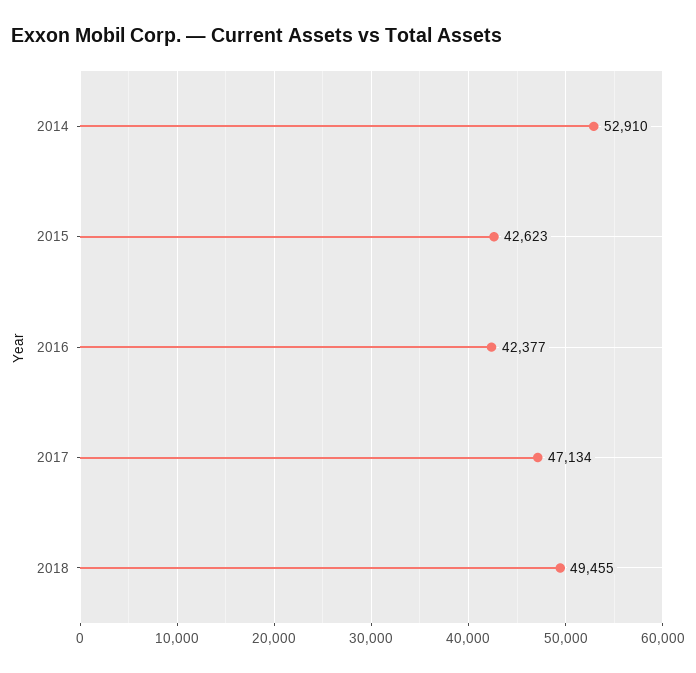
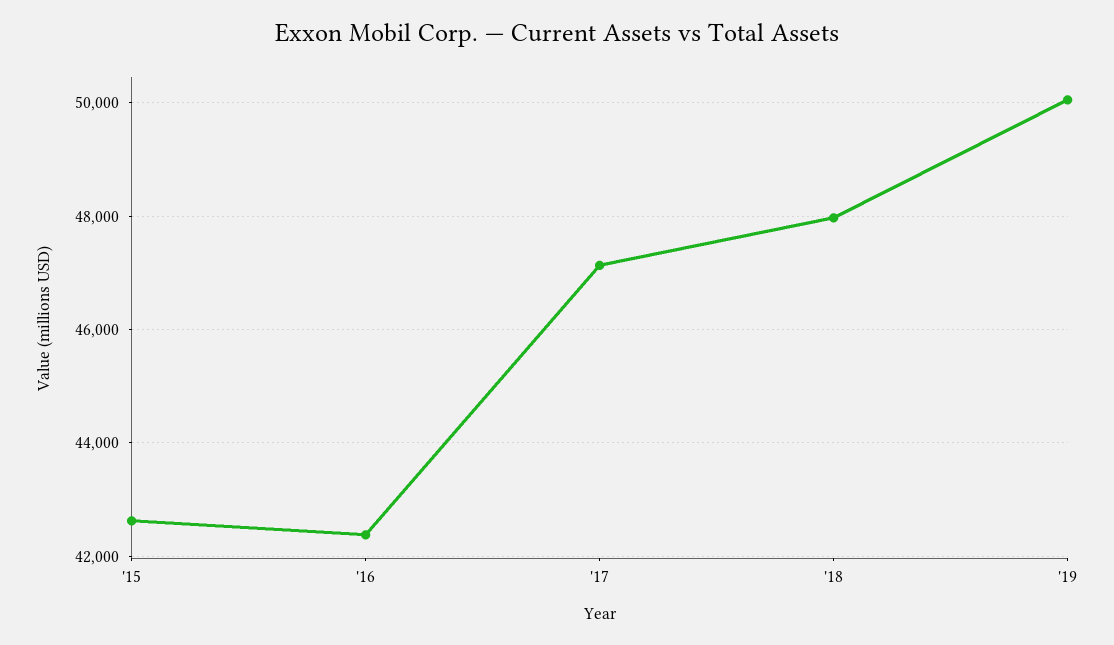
2014: 52910 -> none
2018: 49455 -> 48000
'19: none -> 50000

